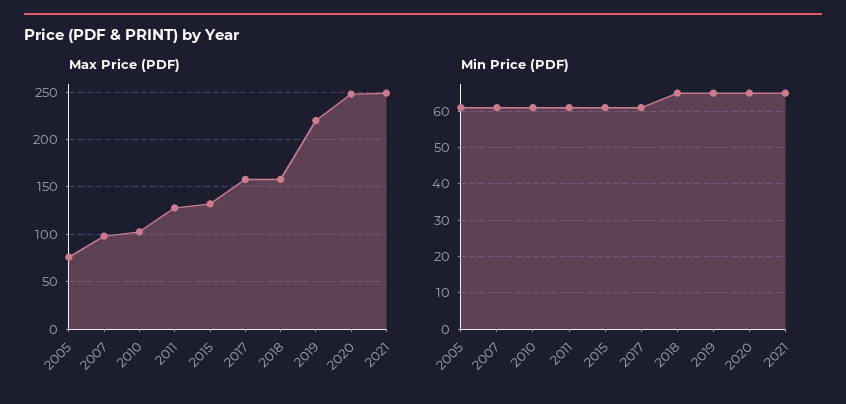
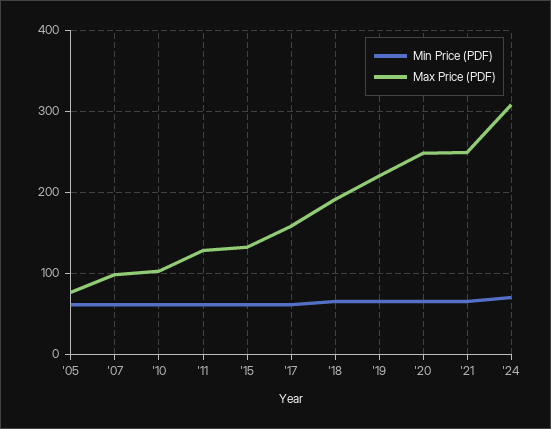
Max Price (PDF), 2018: 160 -> 190
Min Price (PDF), '24: none -> 70
Max Price (PDF), '24: none -> 310

